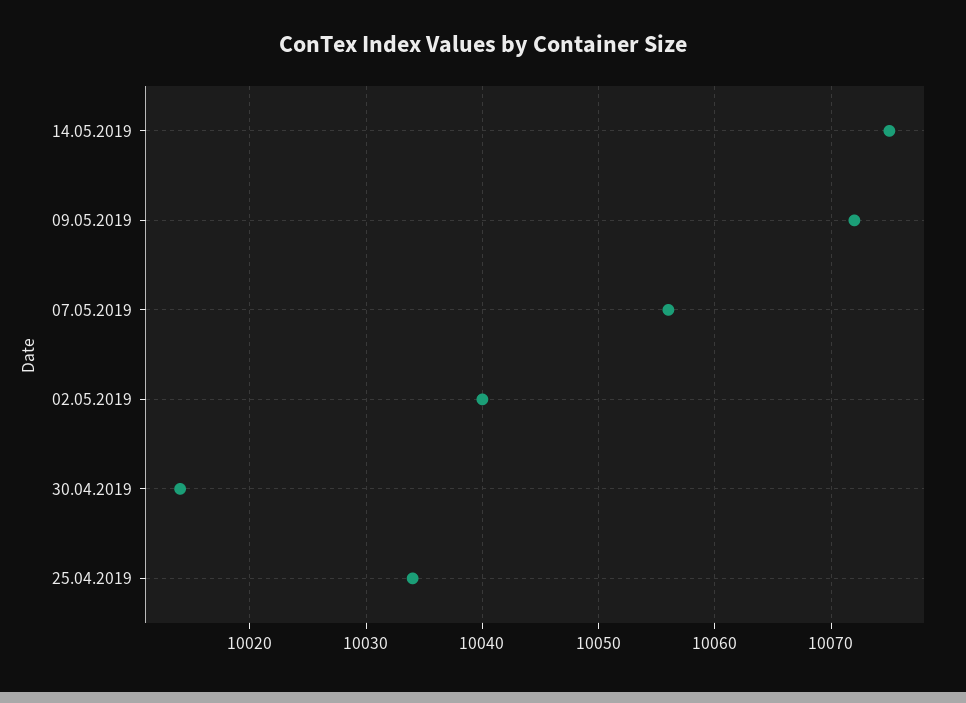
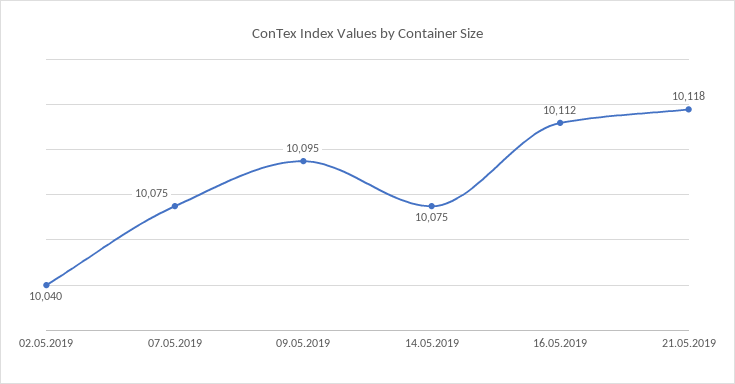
09.05.2019: 10072 -> 10095
07.05.2019: 10056 -> 10075
30.04.2019: 10014 -> none
25.04.2019: 10034 -> none
16.05.2019: none -> 10112
21.05.2019: none -> 10118

